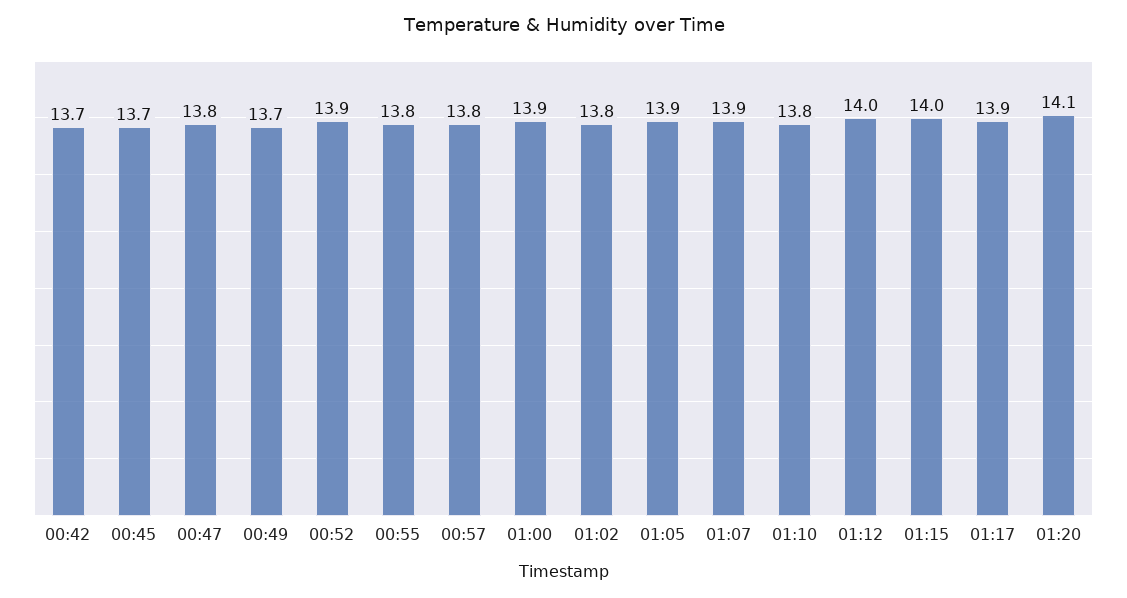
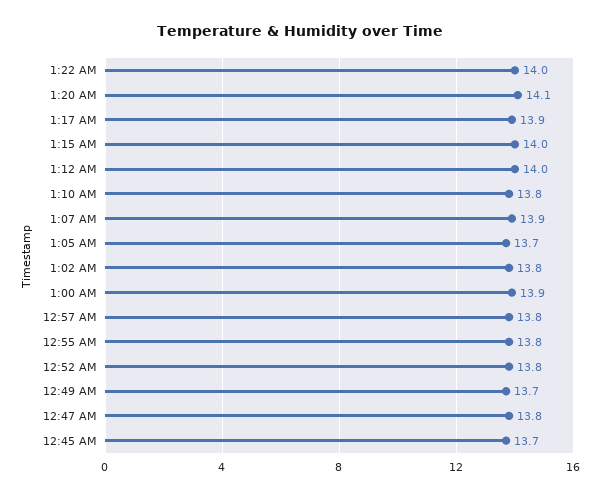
00:42: 13.7 -> none
00:52: 13.9 -> 13.8
01:05: 13.9 -> 13.7
1:22 AM: none -> 14

